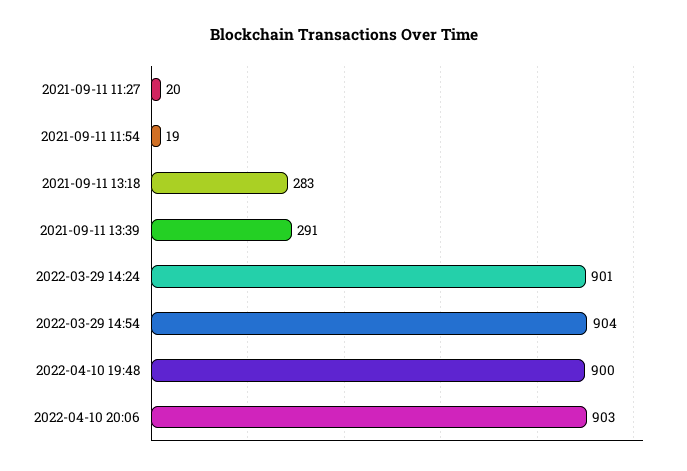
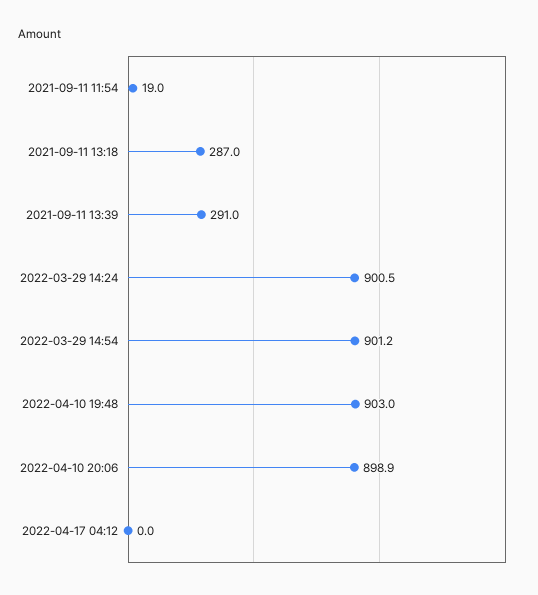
2021-09-11 11:27: 20 -> none
2021-09-11 13:18: 283 -> 287
2022-03-29 14:54: 904 -> 901.2
2022-04-10 19:48: 900 -> 903
2022-04-10 20:06: 903 -> 898.9
2022-04-17 04:12: none -> 0

